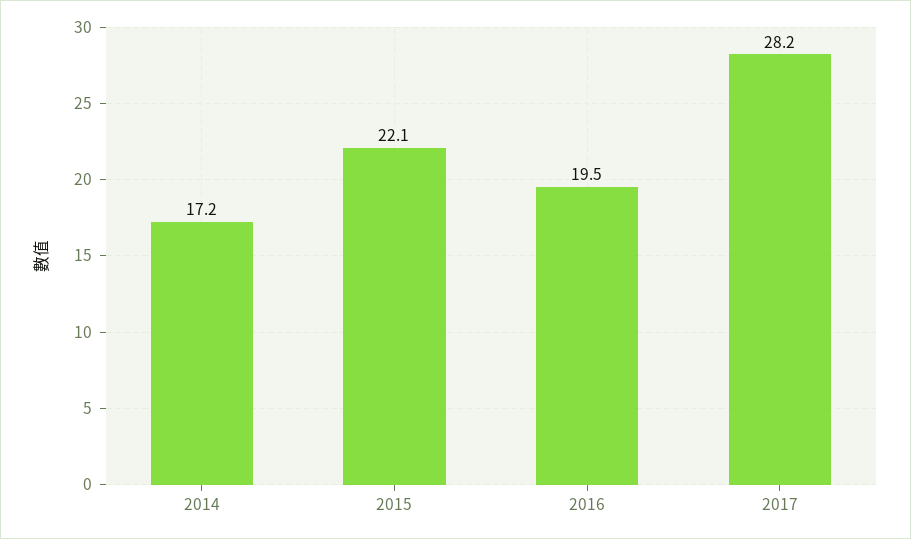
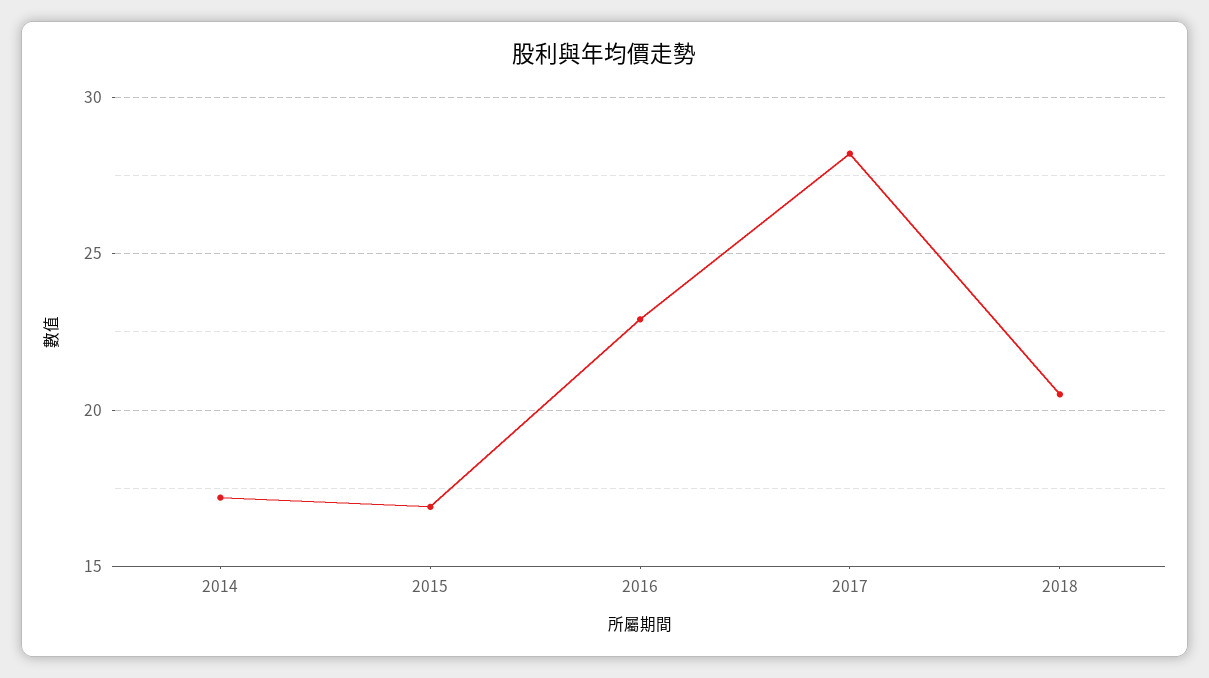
2015: 22.1 -> 17
2016: 19.5 -> 23
2018: none -> 20.5

